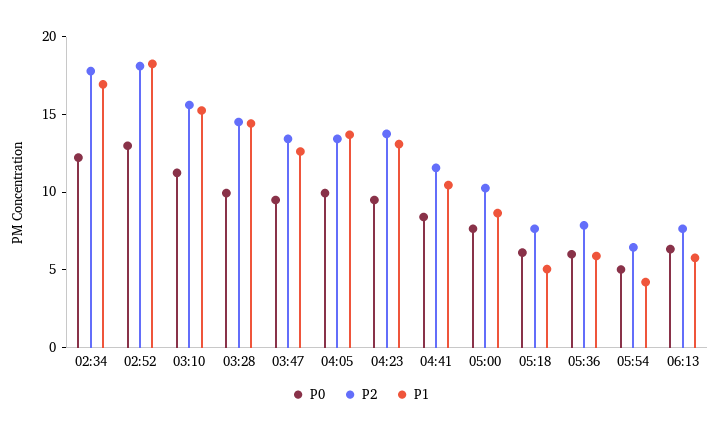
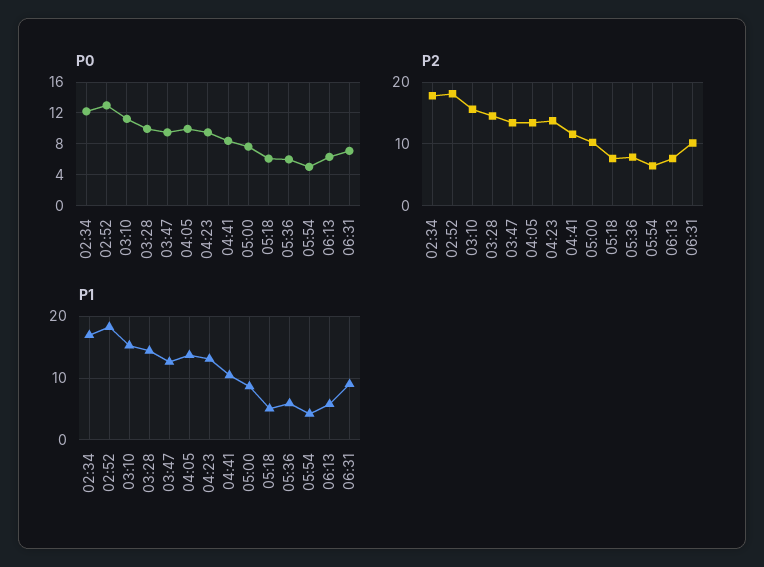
P0, 06:31: none -> 7
P2, 06:31: none -> 10
P1, 06:31: none -> 9

